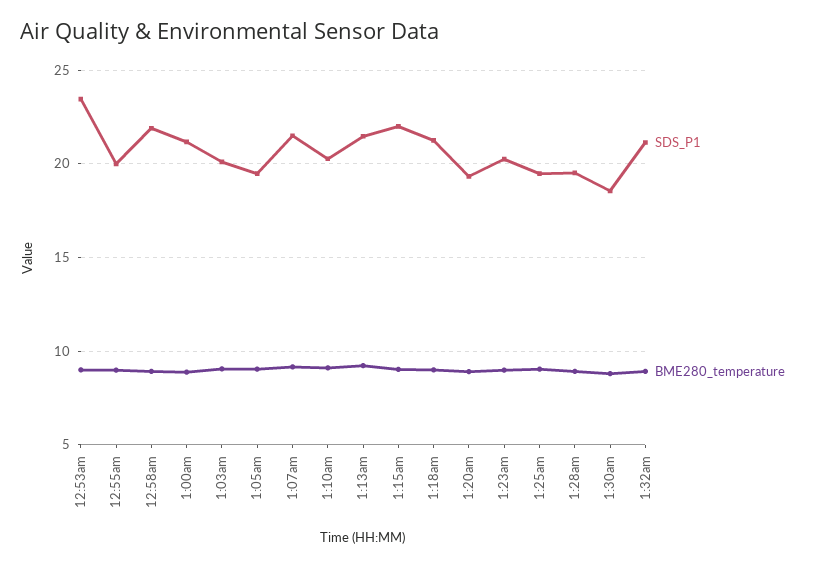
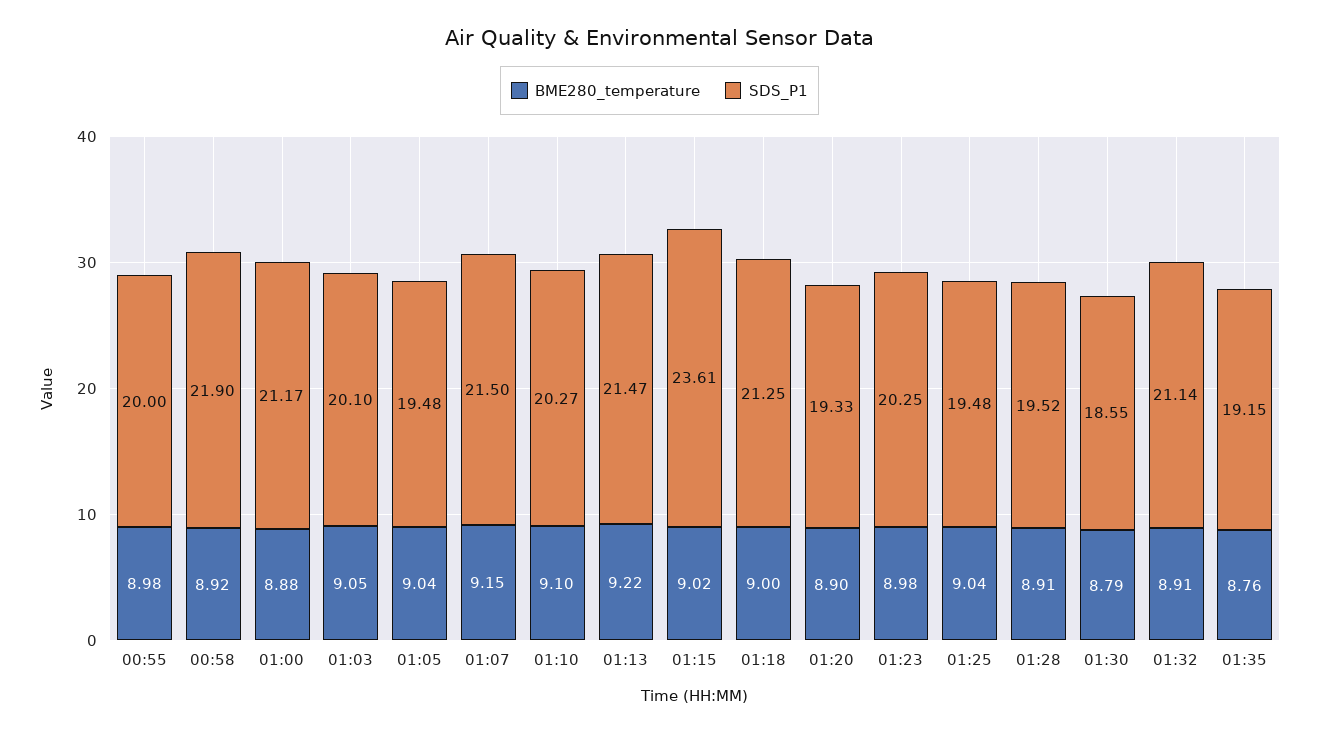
SDS_P1, 12:53am: 23.5 -> none
BME280_temperature, 12:53am: 9 -> none
SDS_P1, 1:15am: 22 -> 23.61
BME280_temperature, 01:35: none -> 8.76
SDS_P1, 01:35: none -> 19.15

